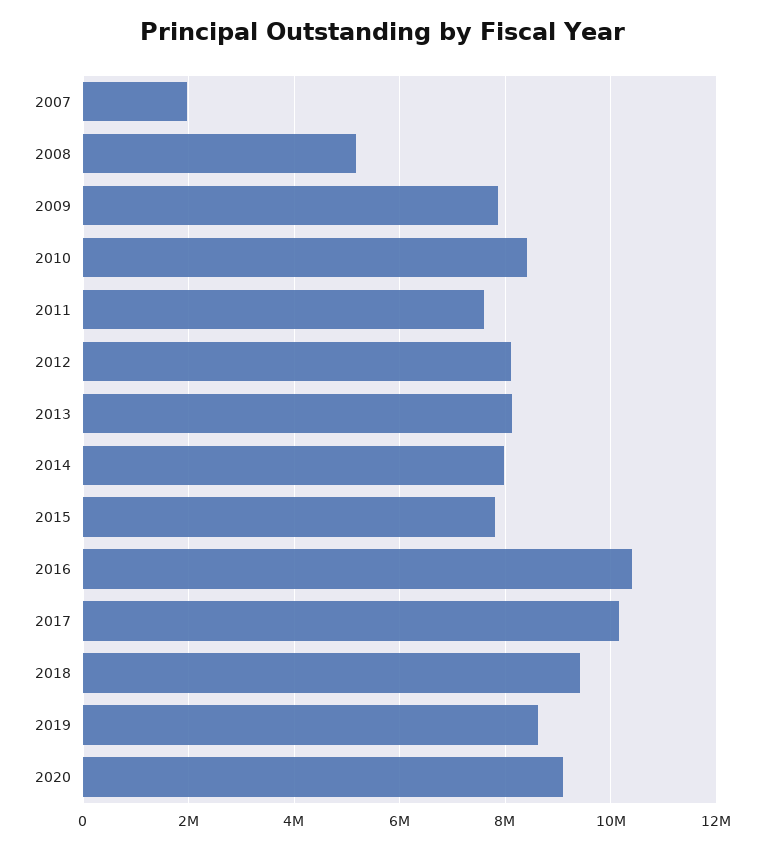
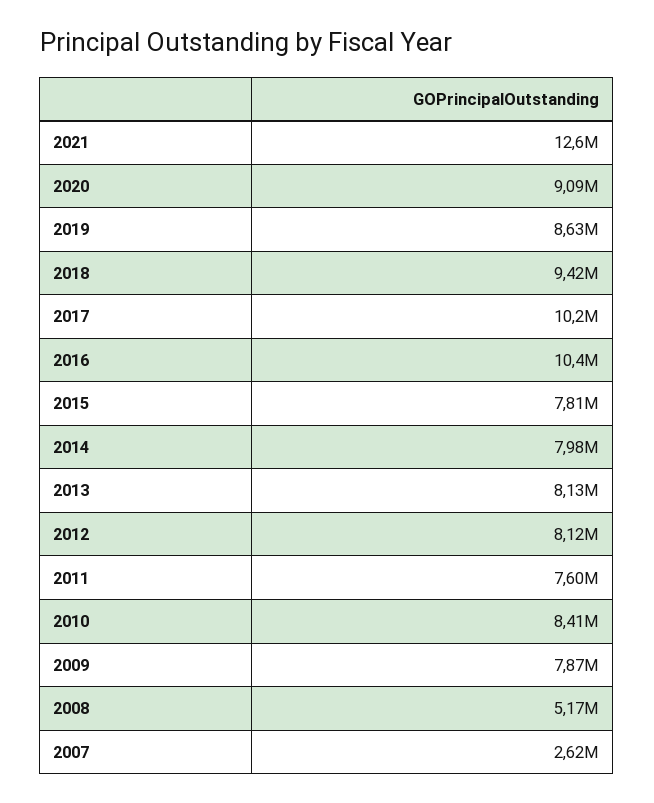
2007: 2000000 -> 2620000
2021: none -> 12600000

